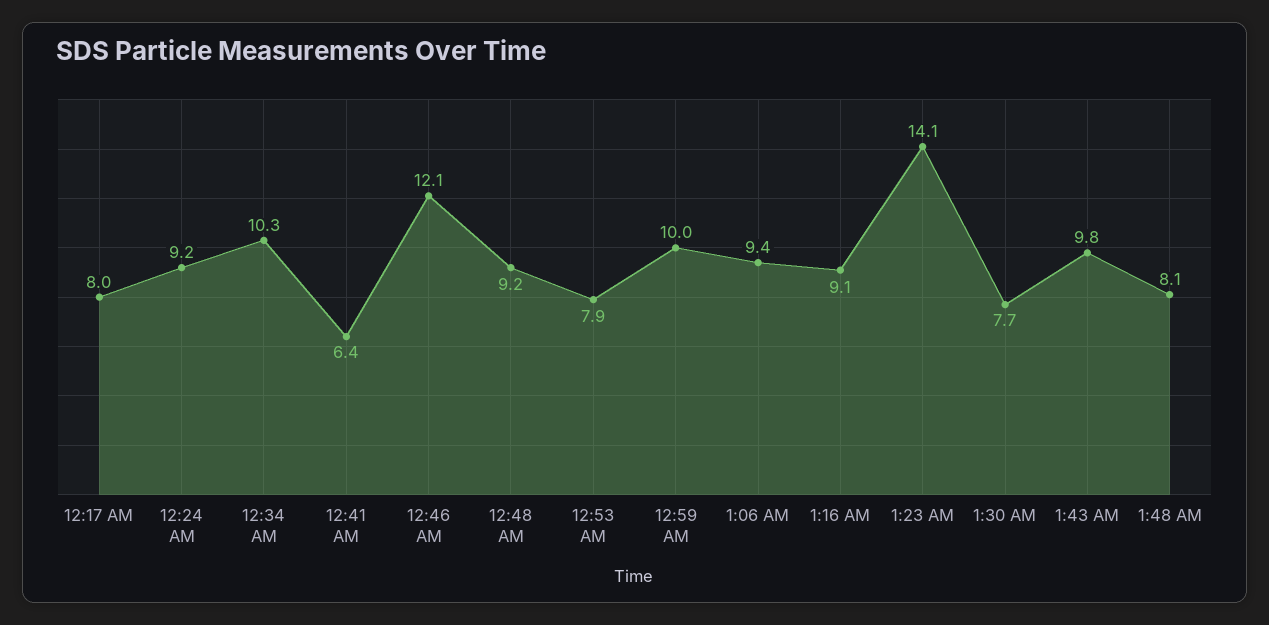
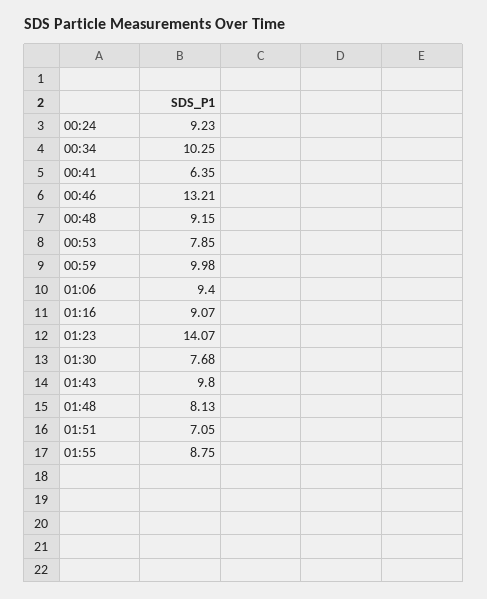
12:17 AM: 8 -> none
12:46 AM: 12.1 -> 13.21
01:51: none -> 7.05
01:55: none -> 8.75

